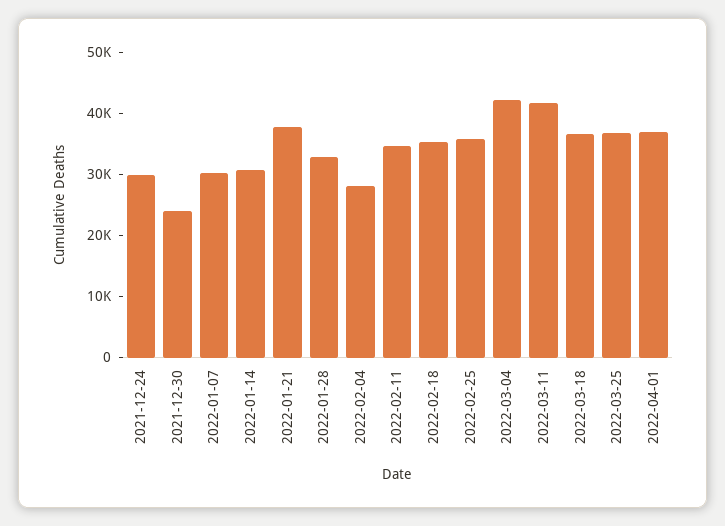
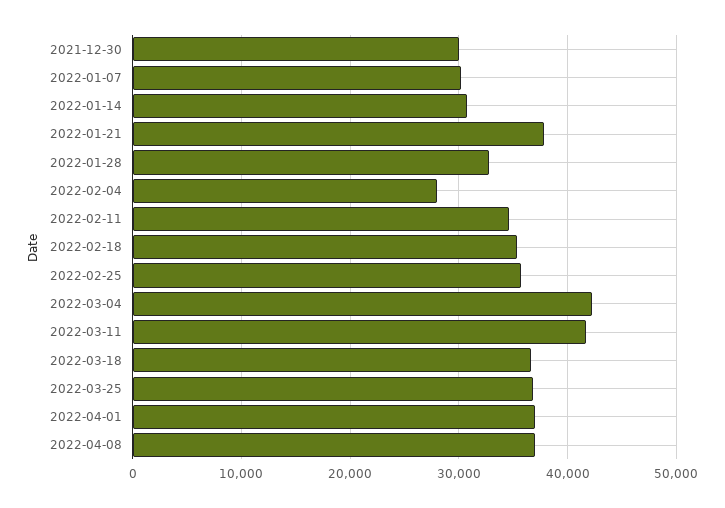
2021-12-24: 30000 -> none
2021-12-30: 24000 -> 30000
2022-04-08: none -> 37000

